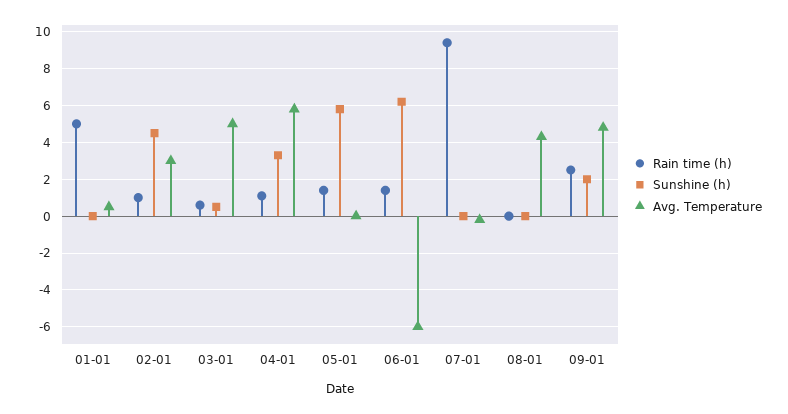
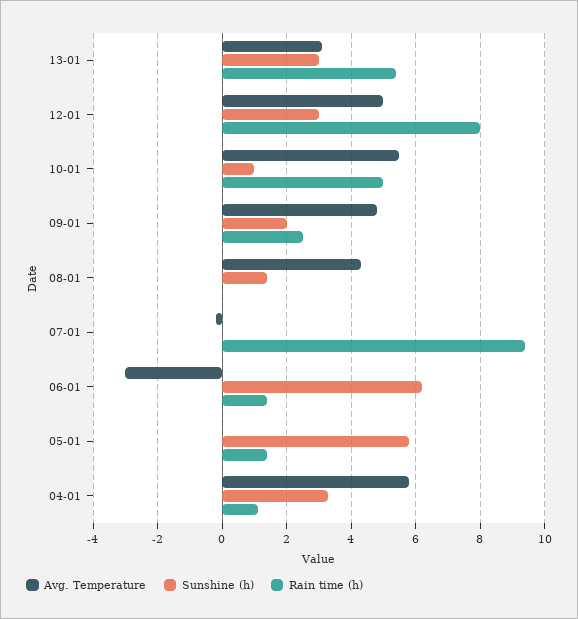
Rain time (h), 01-01: 5 -> none
Sunshine (h), 01-01: 0 -> none
Avg. Temperature, 01-01: 0.5 -> none
Rain time (h), 02-01: 1 -> none
Sunshine (h), 02-01: 4.5 -> none
Avg. Temperature, 02-01: 3 -> none
Rain time (h), 03-01: 0.5 -> none
Sunshine (h), 03-01: 0.5 -> none
Avg. Temperature, 03-01: 5 -> none
Avg. Temperature, 06-01: -6 -> -3
Sunshine (h), 08-01: 0 -> 1.5
Avg. Temperature, 13-01: none -> 3
Sunshine (h), 13-01: none -> 3
Rain time (h), 13-01: none -> 5.5
Avg. Temperature, 12-01: none -> 5
Sunshine (h), 12-01: none -> 3
Rain time (h), 12-01: none -> 8
Avg. Temperature, 10-01: none -> 5.5
Sunshine (h), 10-01: none -> 1
Rain time (h), 10-01: none -> 5

